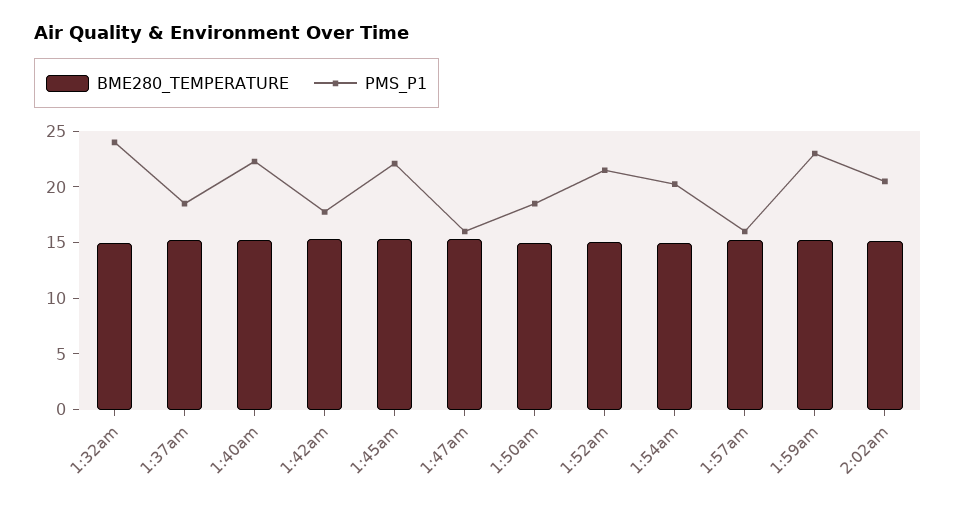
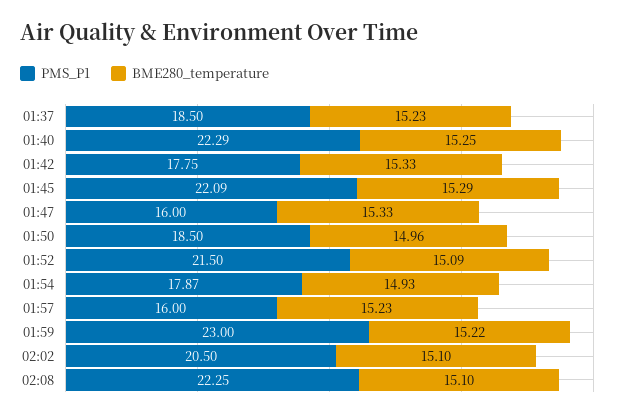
BME280_TEMPERATURE, 1:32am: 15 -> none
PMS_P1, 1:32am: 24 -> none
PMS_P1, 1:54am: 20 -> 17.87
PMS_P1, 02:08: none -> 22.25
BME280_TEMPERATURE, 02:08: none -> 15.1

